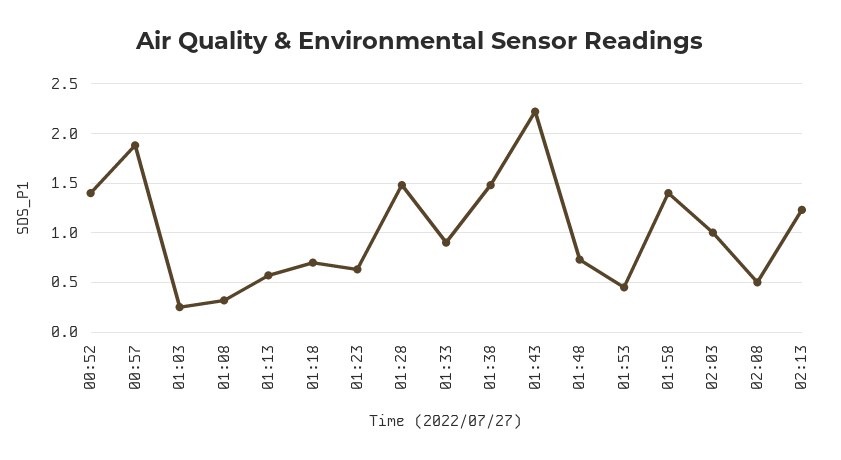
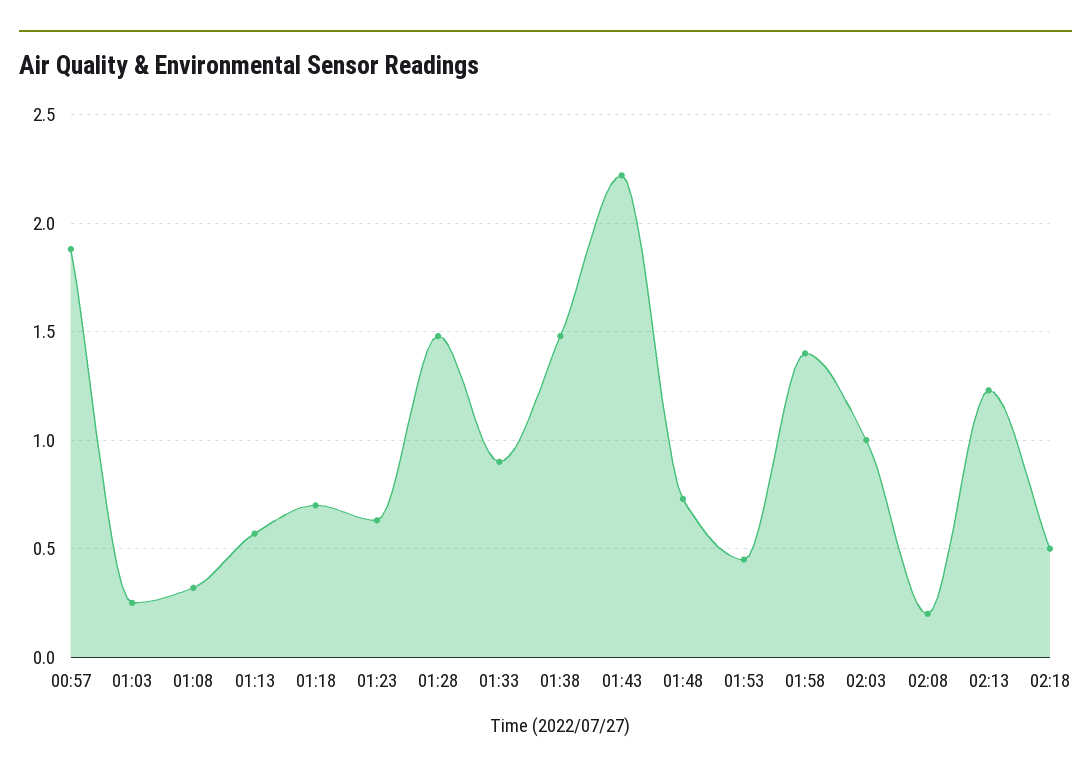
00:52: 1.4 -> none
02:08: 0.5 -> 0.2
02:18: none -> 0.5

